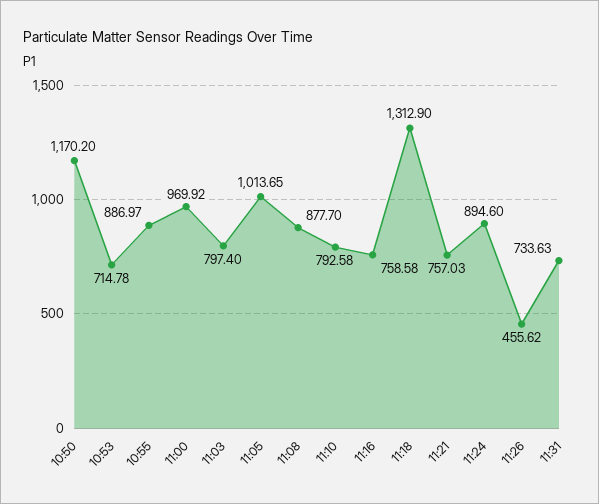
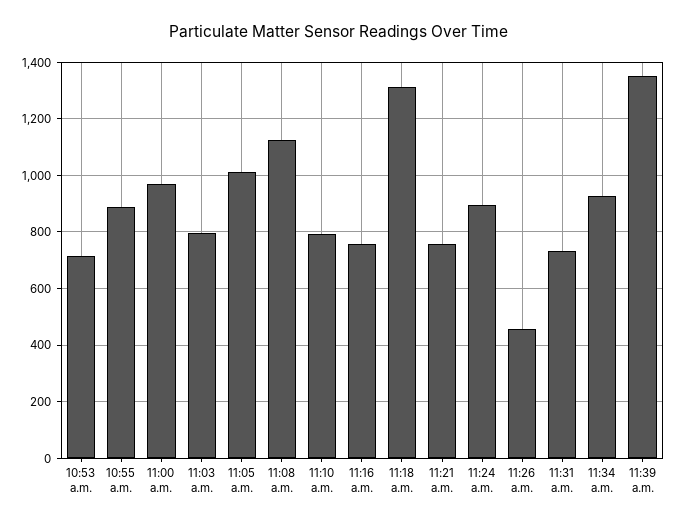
10:50: 1170.2 -> none
11:08: 877.7 -> 1125
11:34 a.m.: none -> 925
11:39 a.m.: none -> 1350

